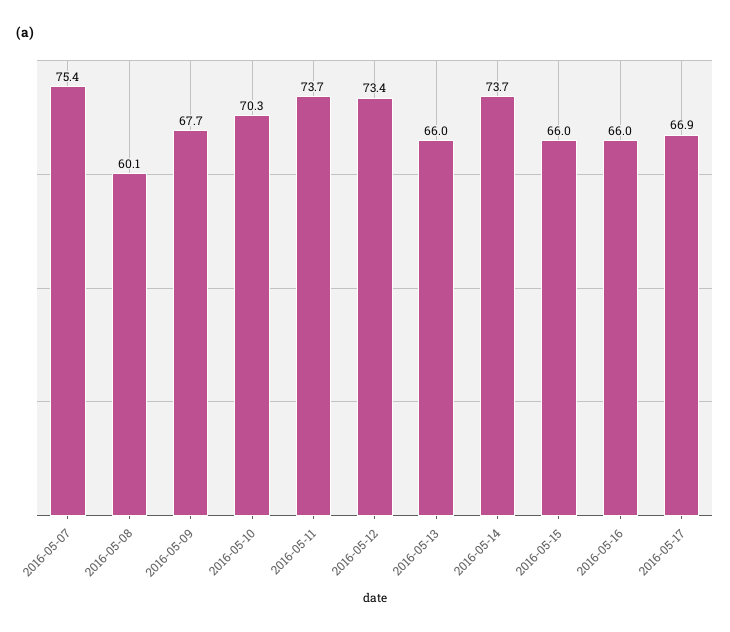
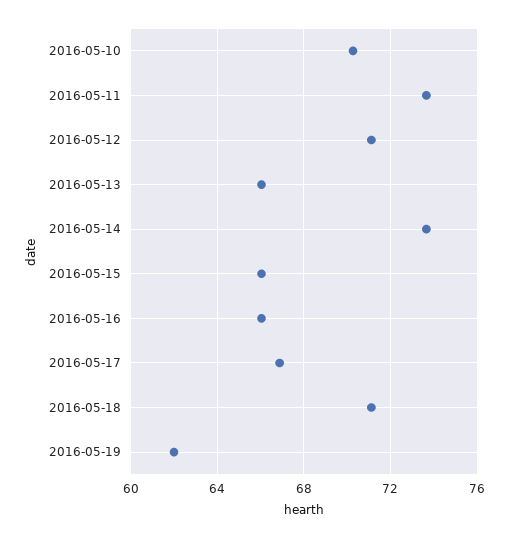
2016-05-07: 75.4 -> none
2016-05-08: 60.1 -> none
2016-05-09: 67.7 -> none
2016-05-12: 73.4 -> 71
2016-05-18: none -> 71
2016-05-19: none -> 62

